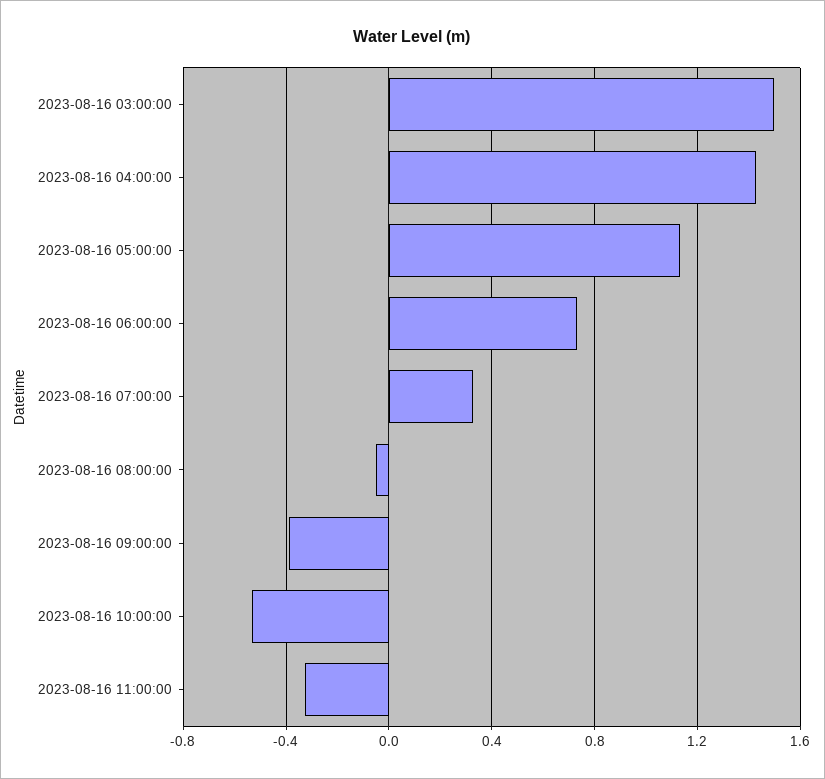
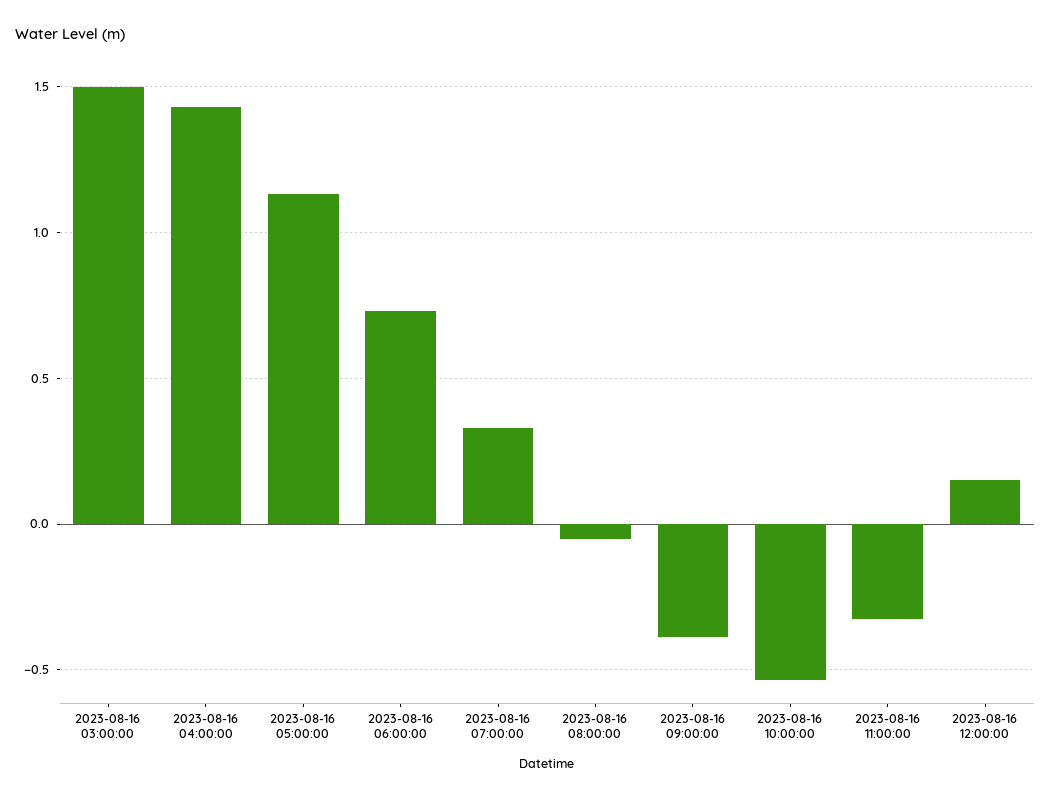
2023-08-16 12:00:00: none -> 0.15

